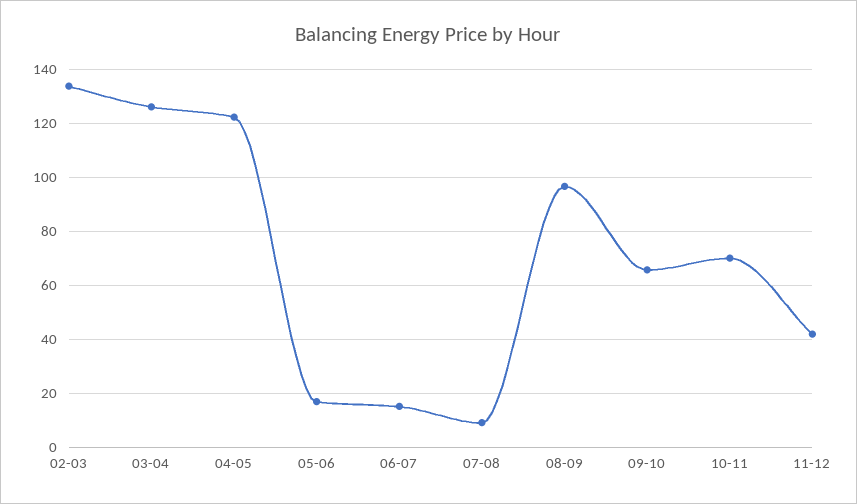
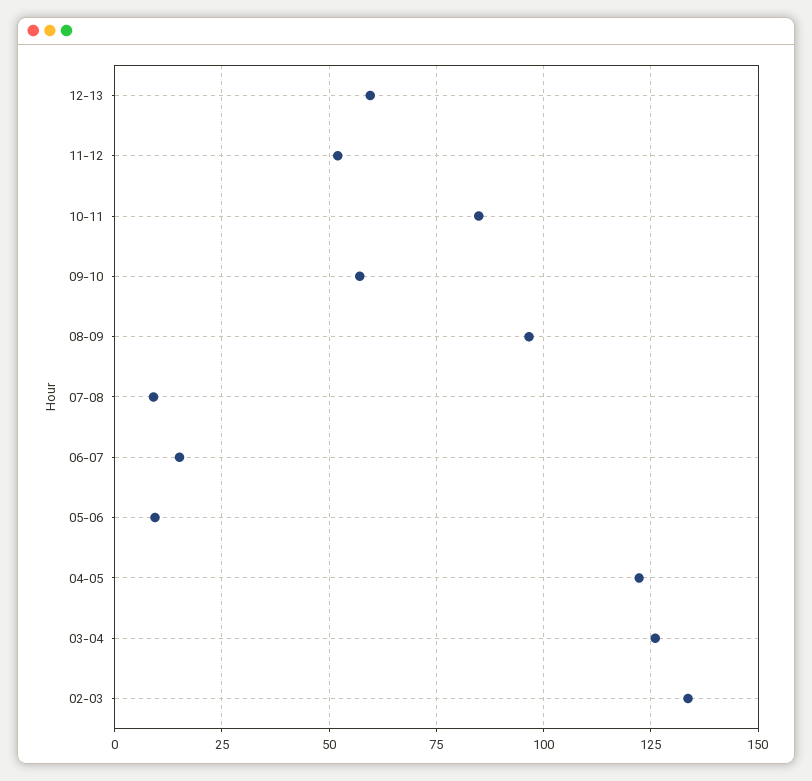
05-06: 17.5 -> 10
09-10: 65 -> 57.5
10-11: 70 -> 85
11-12: 42.5 -> 52.5
12-13: none -> 60

